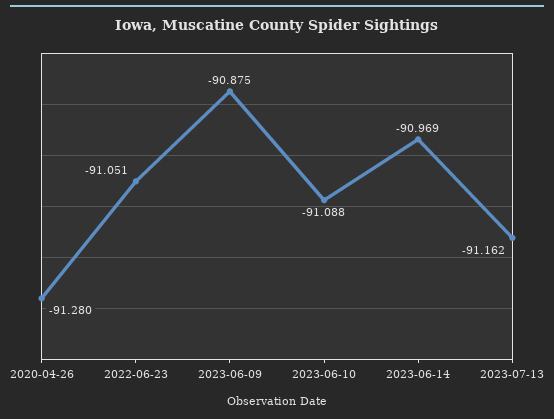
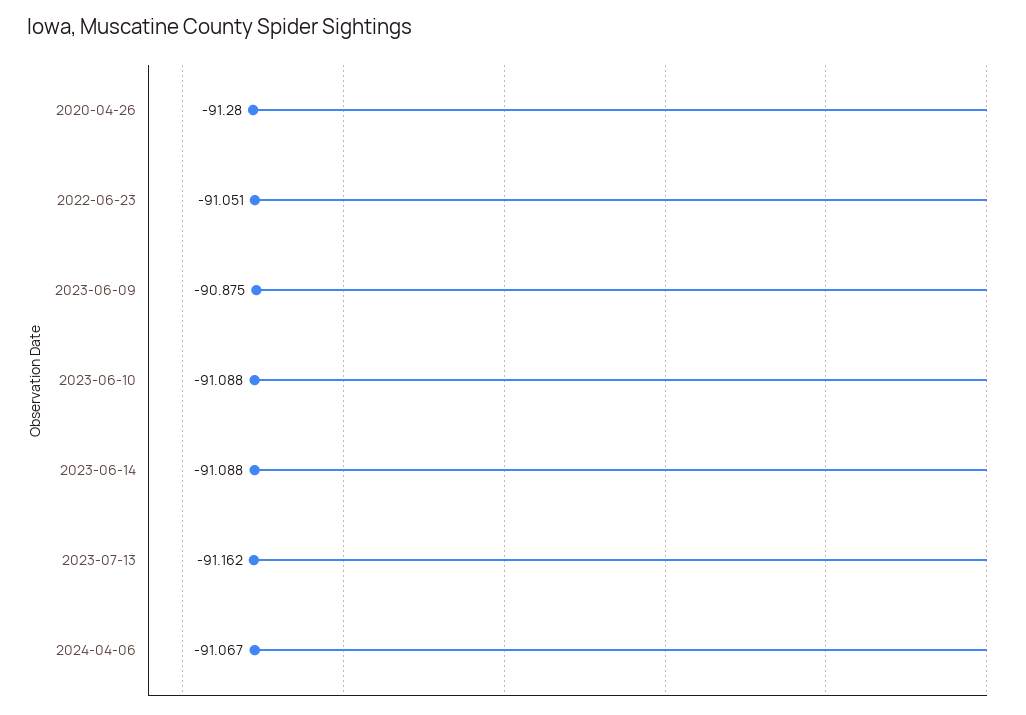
2023-06-14: -90.969 -> -91.088
2024-04-06: none -> -91.067

